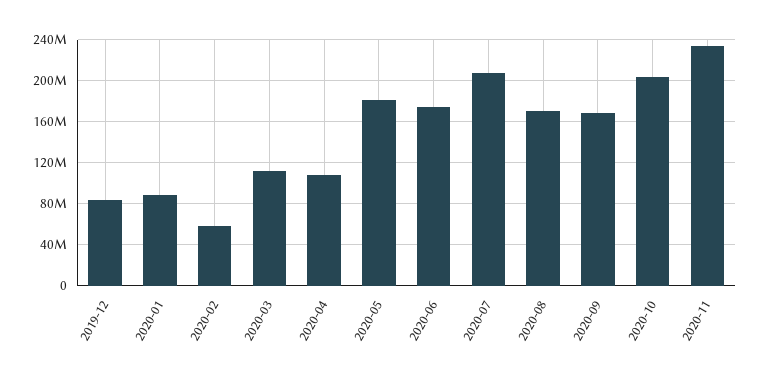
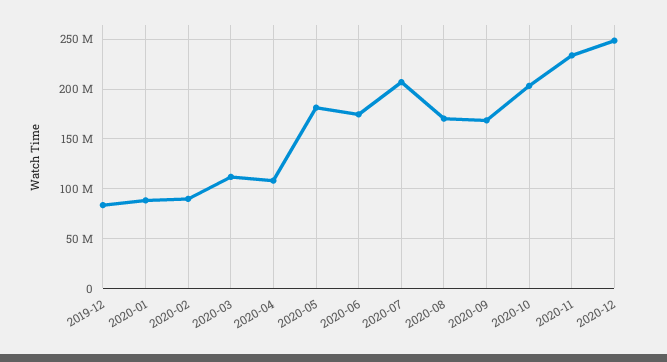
2020-02: 60000000 -> 90000000
2020-12: none -> 250000000

